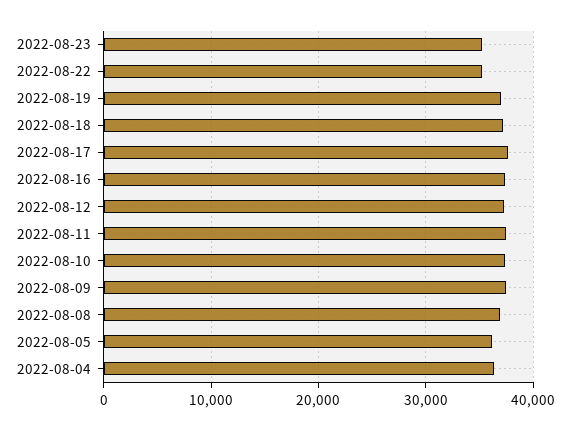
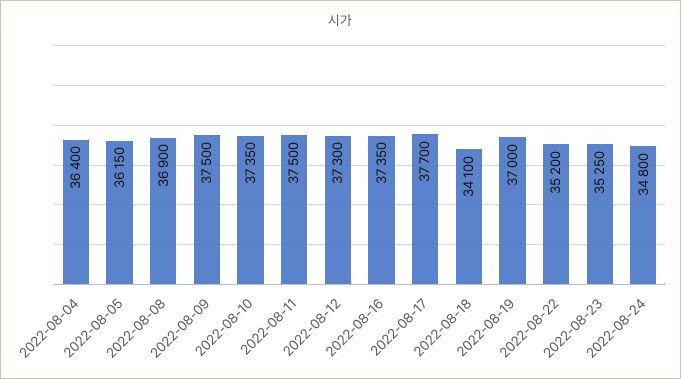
2022-08-18: 37000 -> 34100
2022-08-24: none -> 34800

